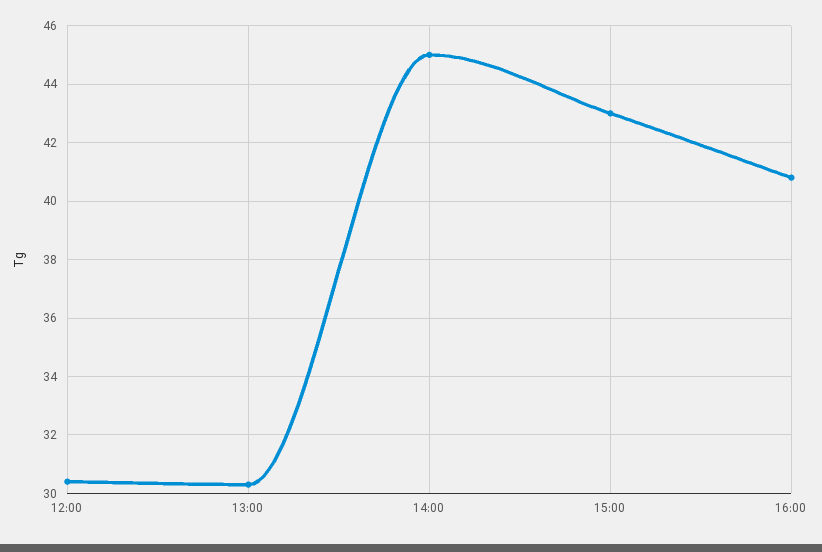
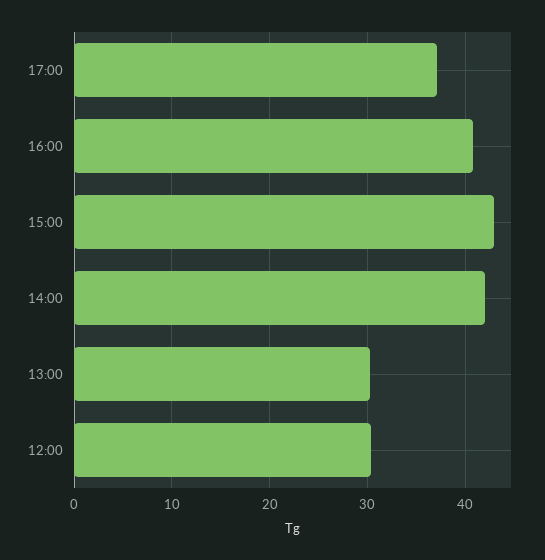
14:00: 45 -> 42
17:00: none -> 37

